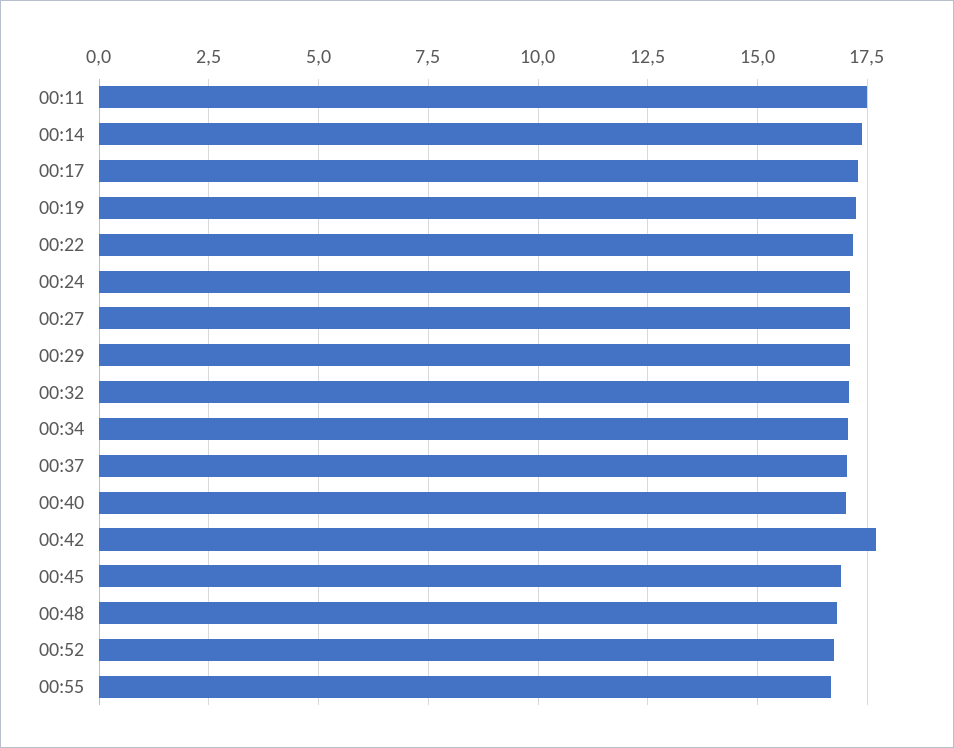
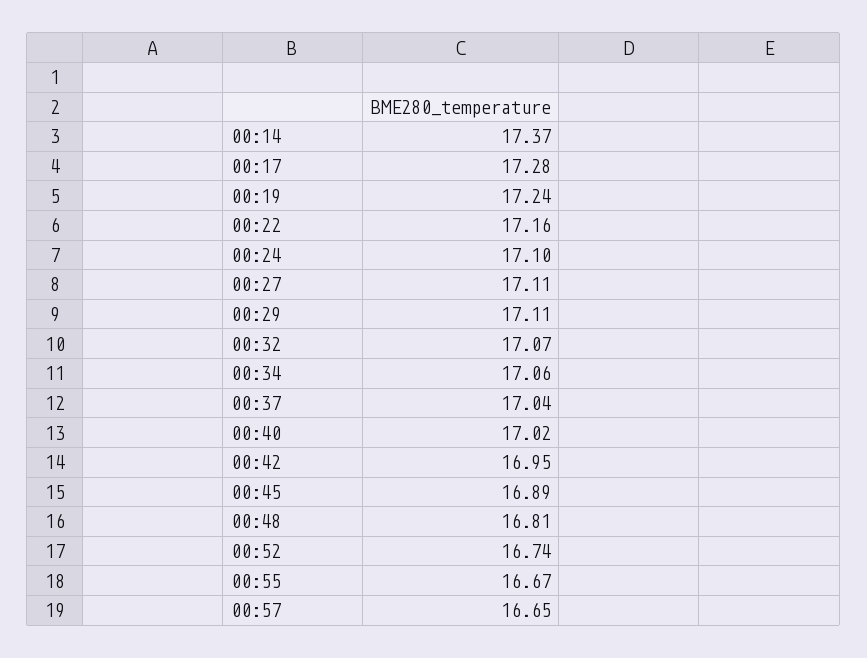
00:11: 17.5 -> none
00:42: 17.75 -> 16.95
00:57: none -> 16.65

